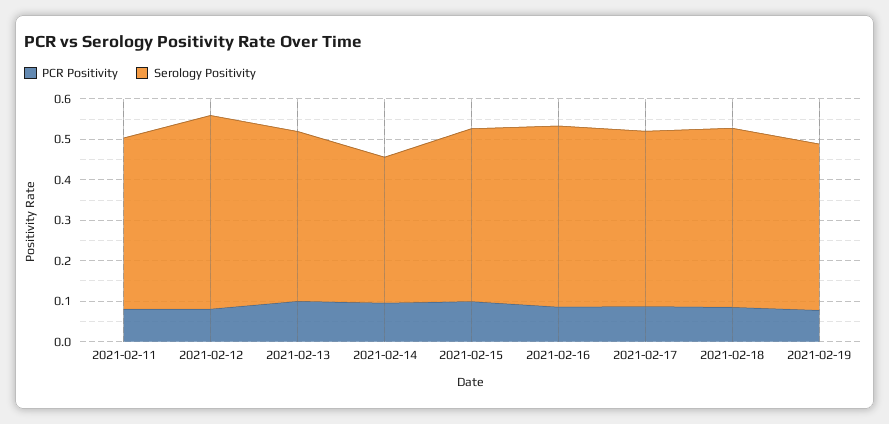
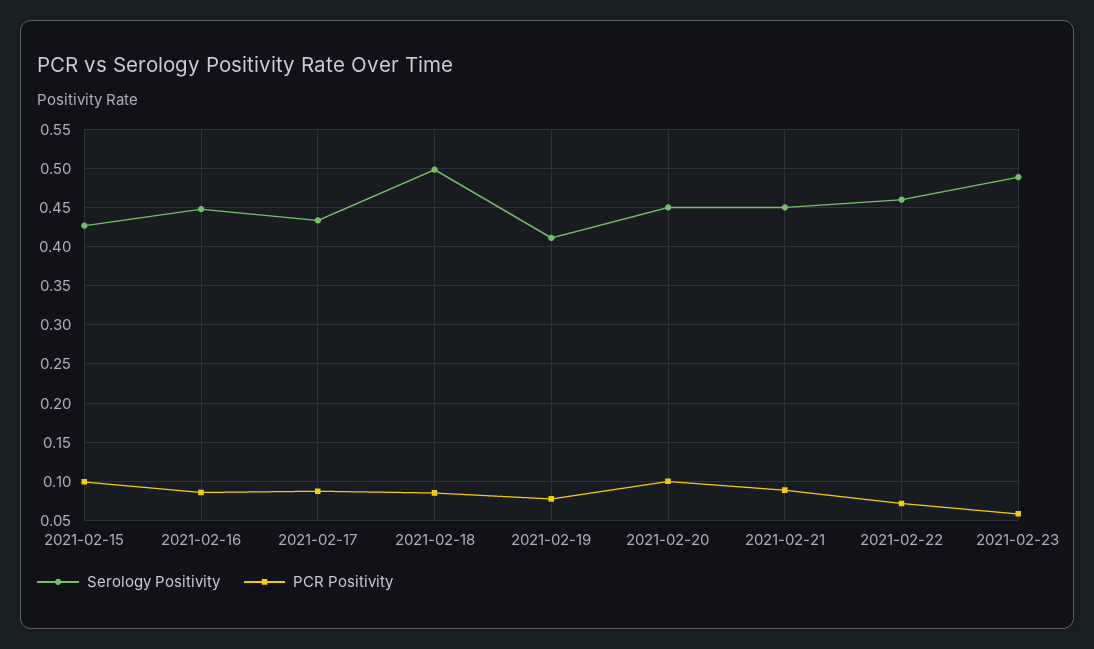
PCR Positivity, 2021-02-11: 0.08 -> none
Serology Positivity, 2021-02-11: 0.42 -> none
PCR Positivity, 2021-02-12: 0.08 -> none
Serology Positivity, 2021-02-12: 0.48 -> none
PCR Positivity, 2021-02-13: 0.1 -> none
Serology Positivity, 2021-02-13: 0.42 -> none
PCR Positivity, 2021-02-14: 0.1 -> none
Serology Positivity, 2021-02-14: 0.36 -> none
Serology Positivity, 2021-02-18: 0.44 -> 0.5
Serology Positivity, 2021-02-20: none -> 0.45
PCR Positivity, 2021-02-20: none -> 0.1
Serology Positivity, 2021-02-21: none -> 0.45
PCR Positivity, 2021-02-21: none -> 0.09
Serology Positivity, 2021-02-22: none -> 0.46
PCR Positivity, 2021-02-22: none -> 0.07
Serology Positivity, 2021-02-23: none -> 0.49
PCR Positivity, 2021-02-23: none -> 0.06

